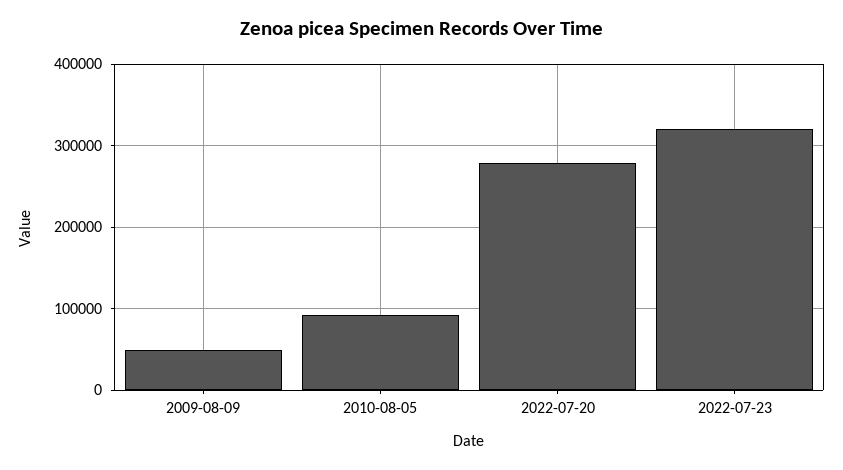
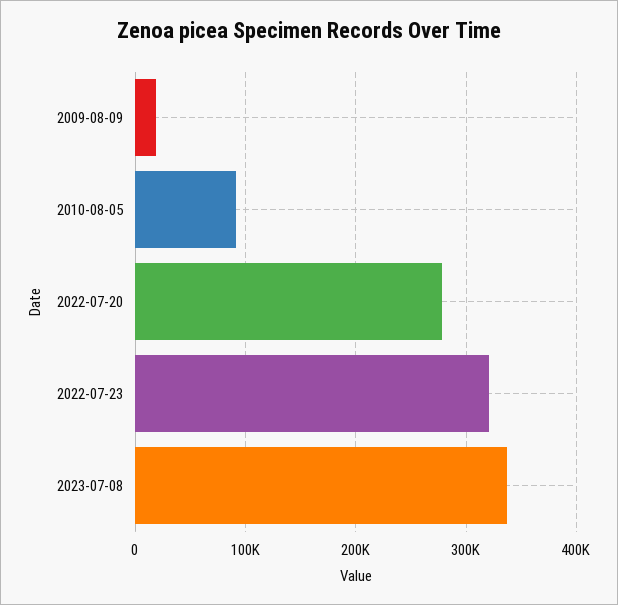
2009-08-09: 50000 -> 20000
2023-07-08: none -> 340000

